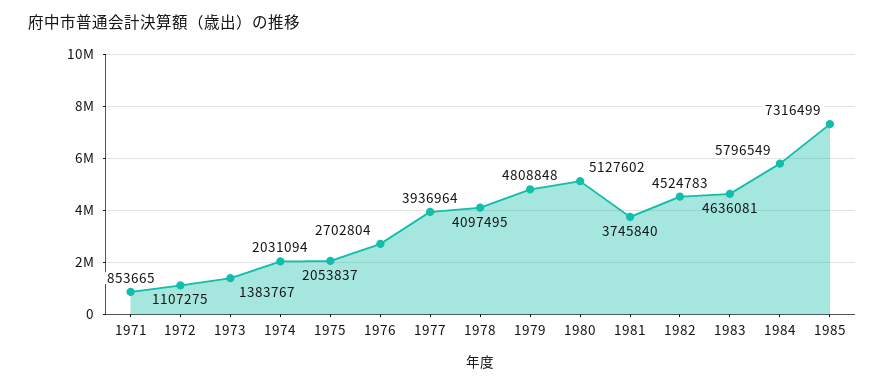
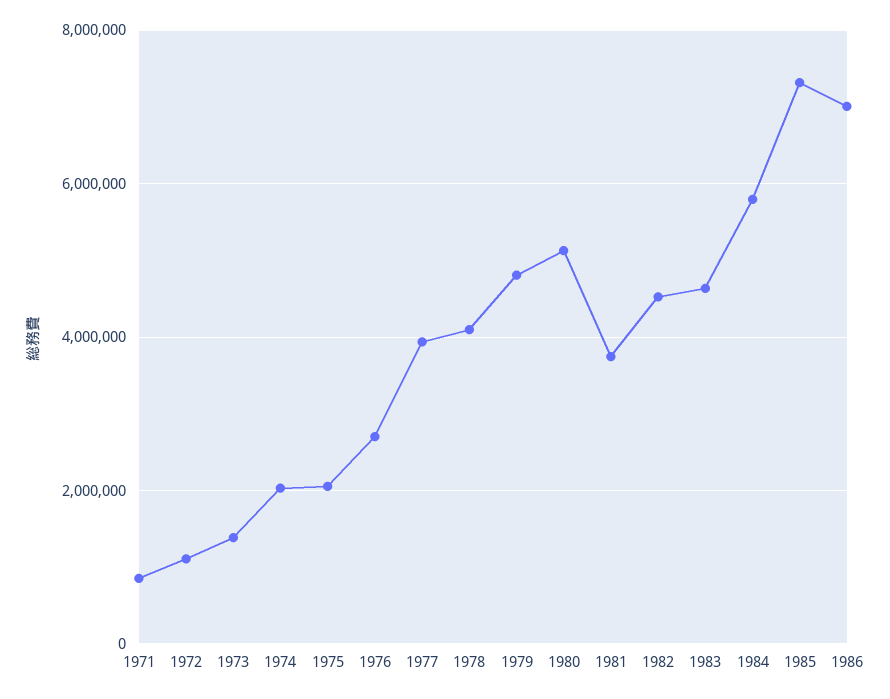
1986: none -> 7000000

